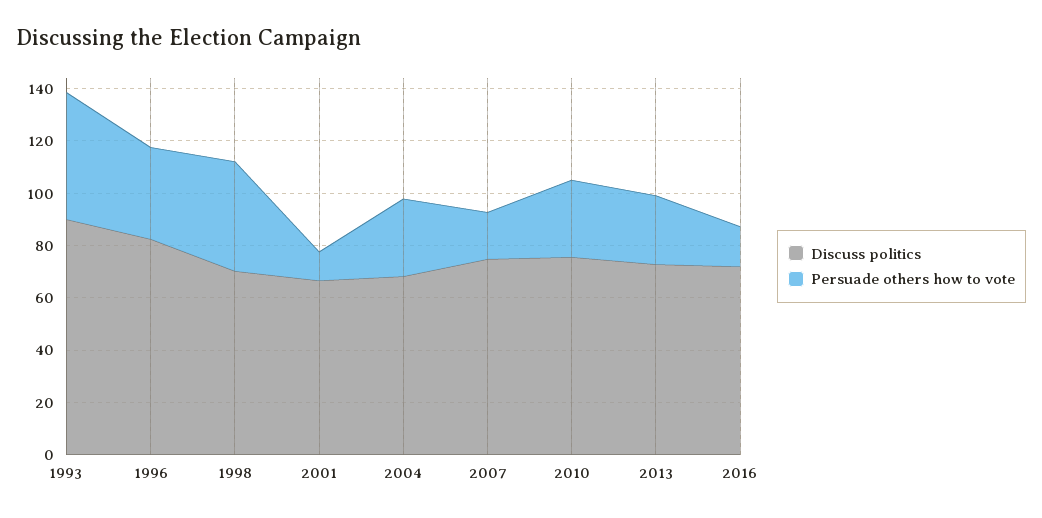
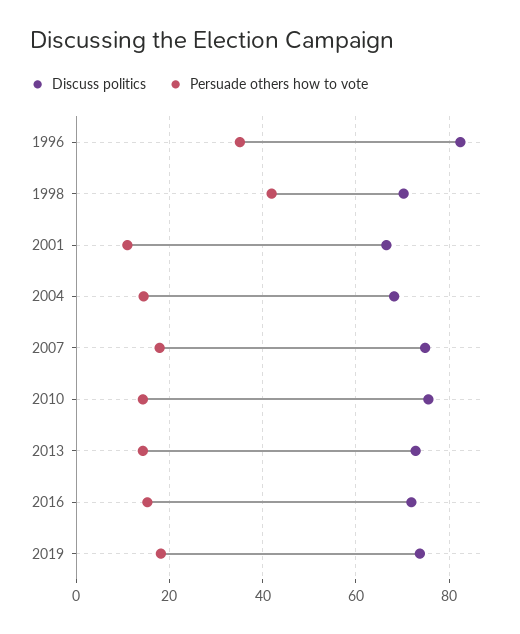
Discuss politics, 1993: 90 -> none
Persuade others how to vote, 1993: 50 -> none
Persuade others how to vote, 2004: 30 -> 14
Persuade others how to vote, 2010: 30 -> 14
Persuade others how to vote, 2013: 25 -> 14
Discuss politics, 2019: none -> 74
Persuade others how to vote, 2019: none -> 18

